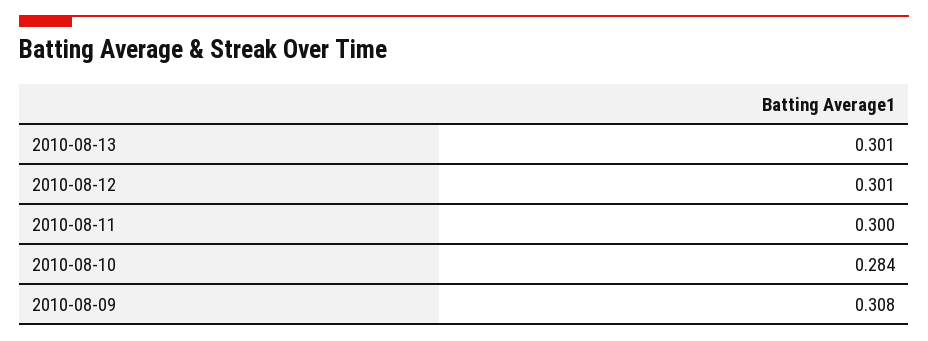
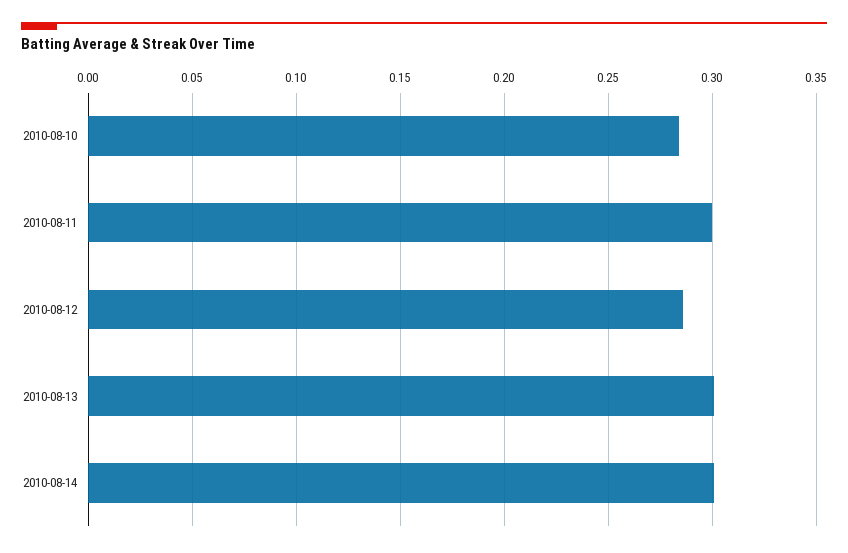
2010-08-12: 0.301 -> 0.285
2010-08-09: 0.308 -> none
2010-08-14: none -> 0.3

